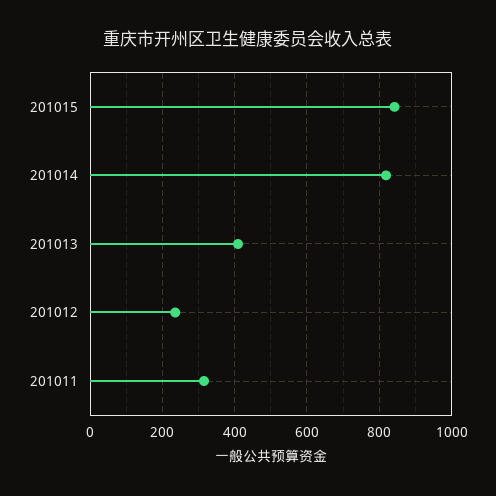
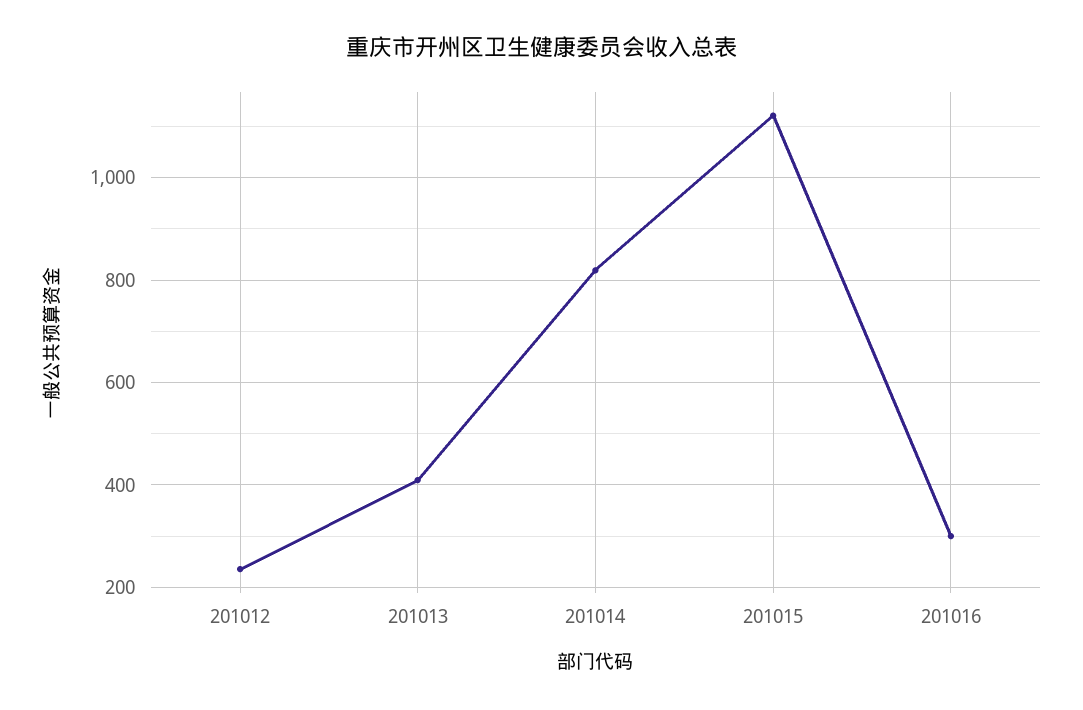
201015: 840 -> 1120
201011: 320 -> none
201016: none -> 300

